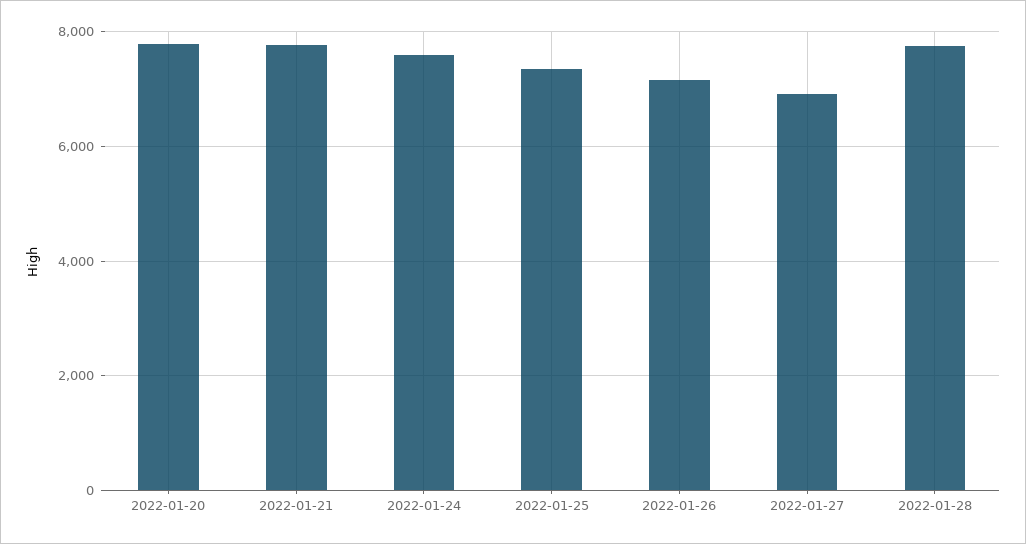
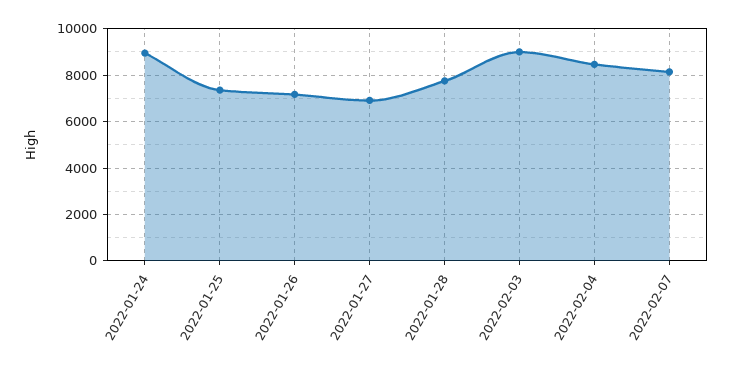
2022-01-20: 7800 -> none
2022-01-21: 7800 -> none
2022-01-24: 7600 -> 9000
2022-02-03: none -> 9000
2022-02-04: none -> 8500
2022-02-07: none -> 8000

